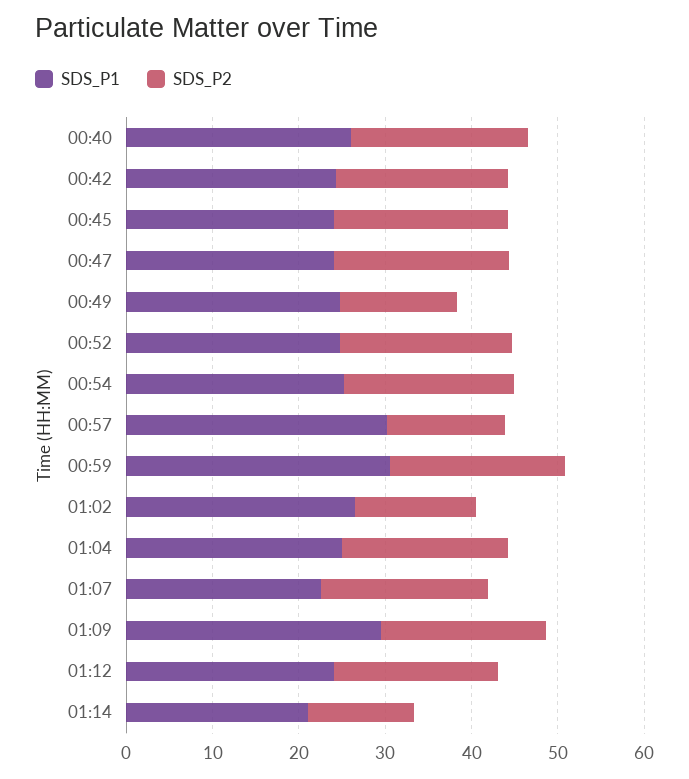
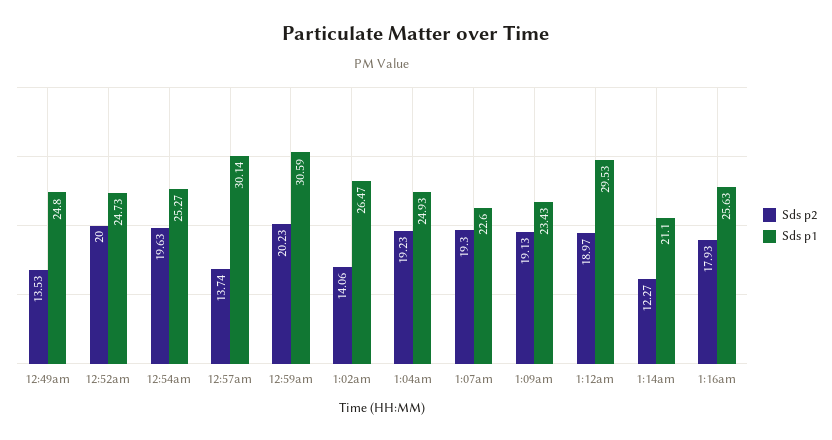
SDS_P1, 00:40: 26 -> none
SDS_P2, 00:40: 20 -> none
SDS_P1, 00:42: 24 -> none
SDS_P2, 00:42: 20 -> none
SDS_P1, 00:45: 24 -> none
SDS_P2, 00:45: 20 -> none
SDS_P1, 00:47: 24 -> none
SDS_P2, 00:47: 20 -> none
SDS_P1, 01:09: 30 -> 23.43
SDS_P1, 01:12: 24 -> 29.53
SDS_P2, 1:16am: none -> 17.93
SDS_P1, 1:16am: none -> 25.63

